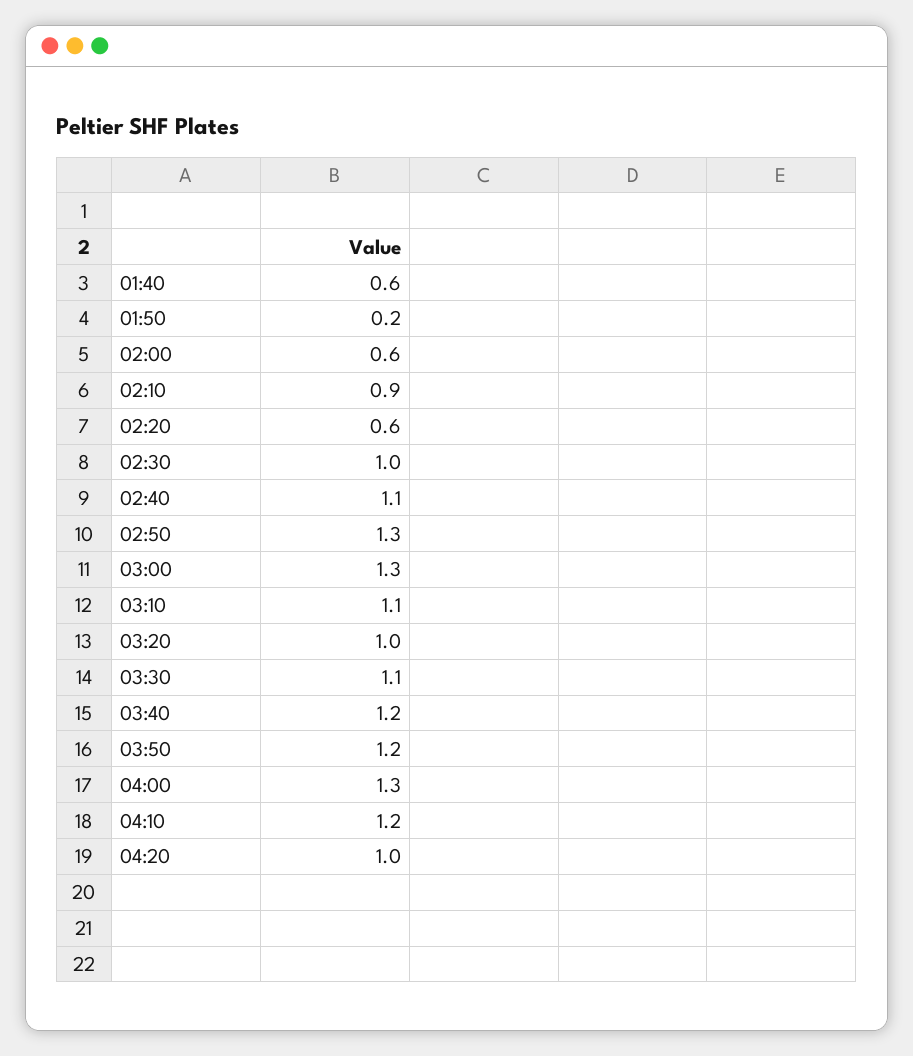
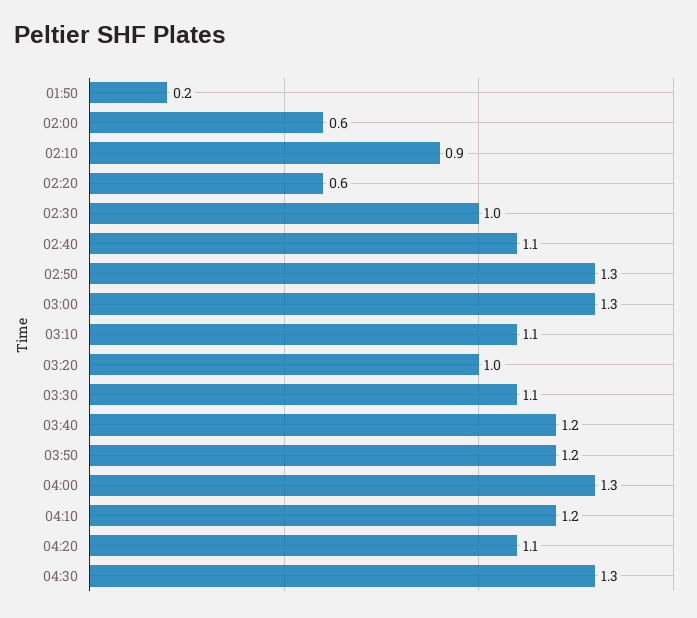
01:40: 0.6 -> none
04:20: 1 -> 1.1
04:30: none -> 1.3

